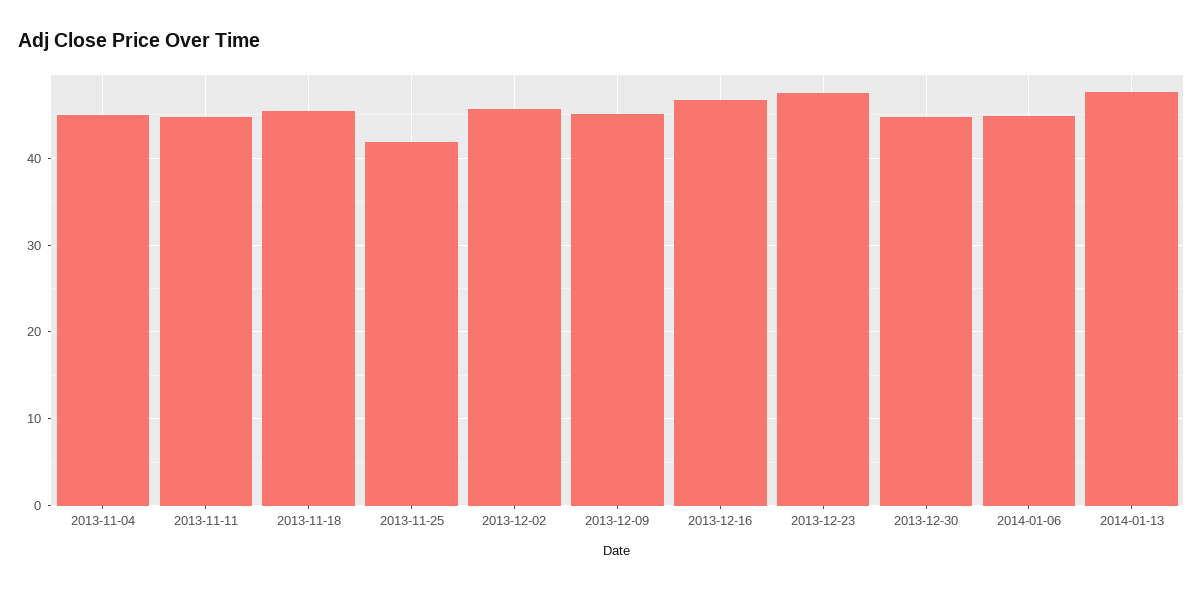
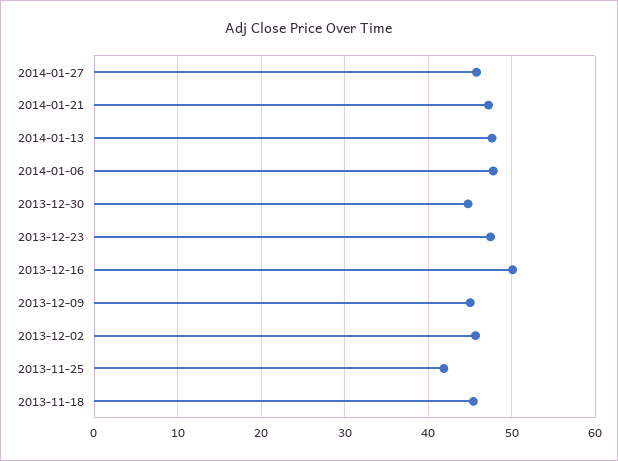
2013-11-04: 45 -> none
2013-11-11: 45 -> none
2013-12-16: 47 -> 50
2014-01-06: 45 -> 48
2014-01-27: none -> 46
2014-01-21: none -> 47

